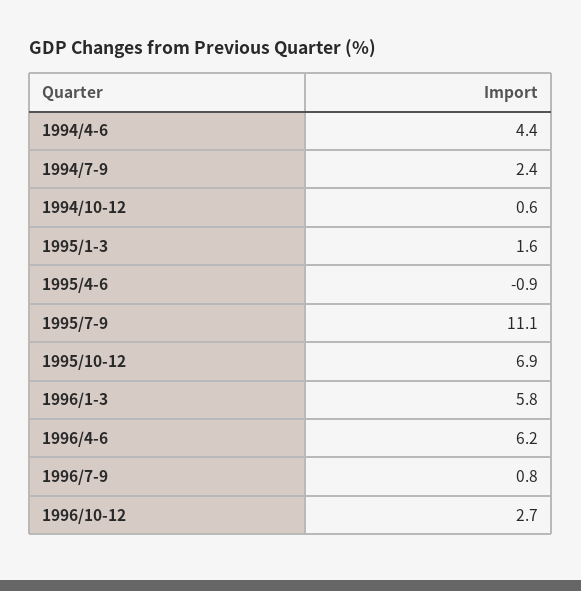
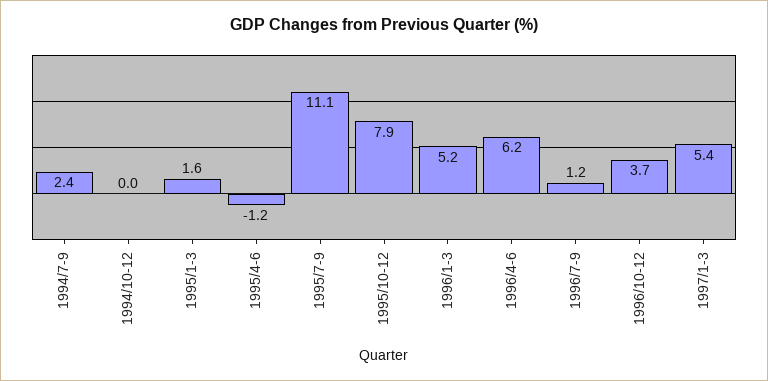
1994/4-6: 4.4 -> none
1994/10-12: 0.6 -> 0
1995/4-6: -0.9 -> -1.2
1995/10-12: 6.9 -> 7.9
1996/1-3: 5.8 -> 5.2
1996/7-9: 0.8 -> 1.2
1996/10-12: 2.7 -> 3.7
1997/1-3: none -> 5.4

